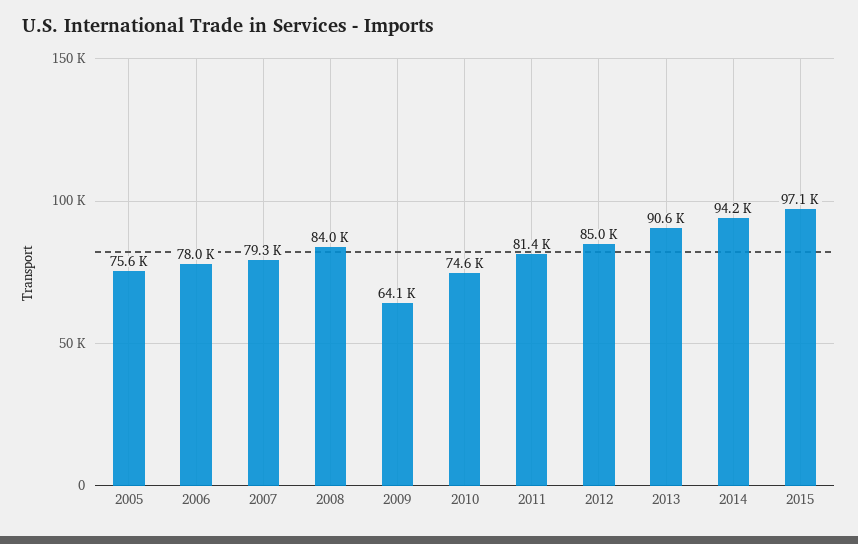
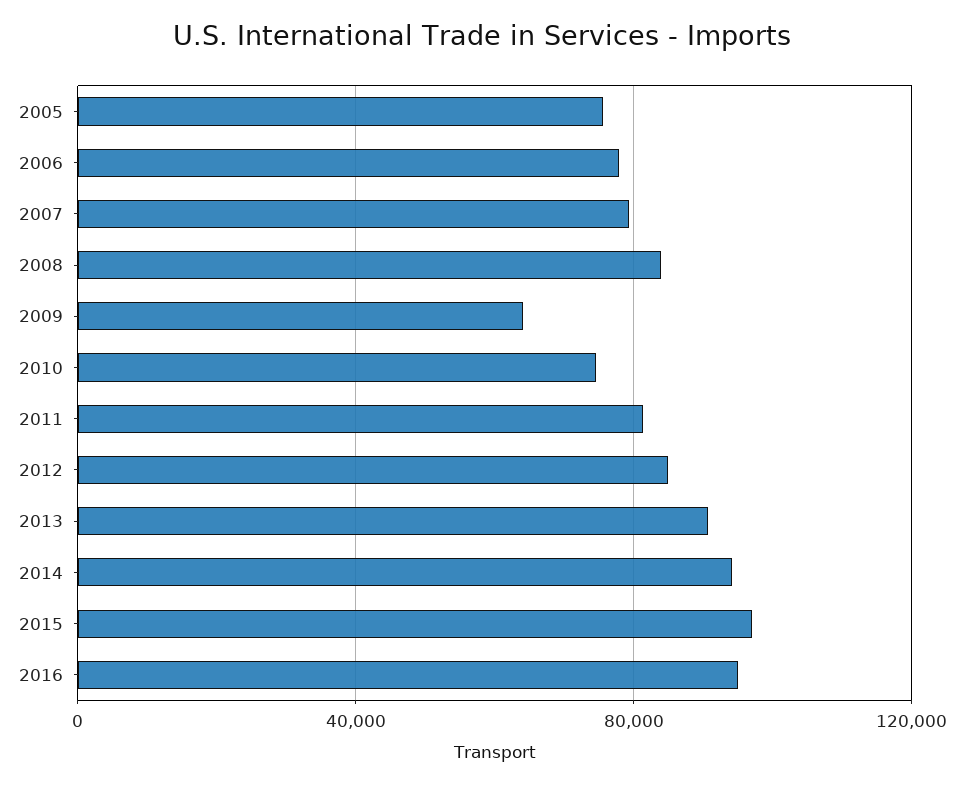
2016: none -> 95000

